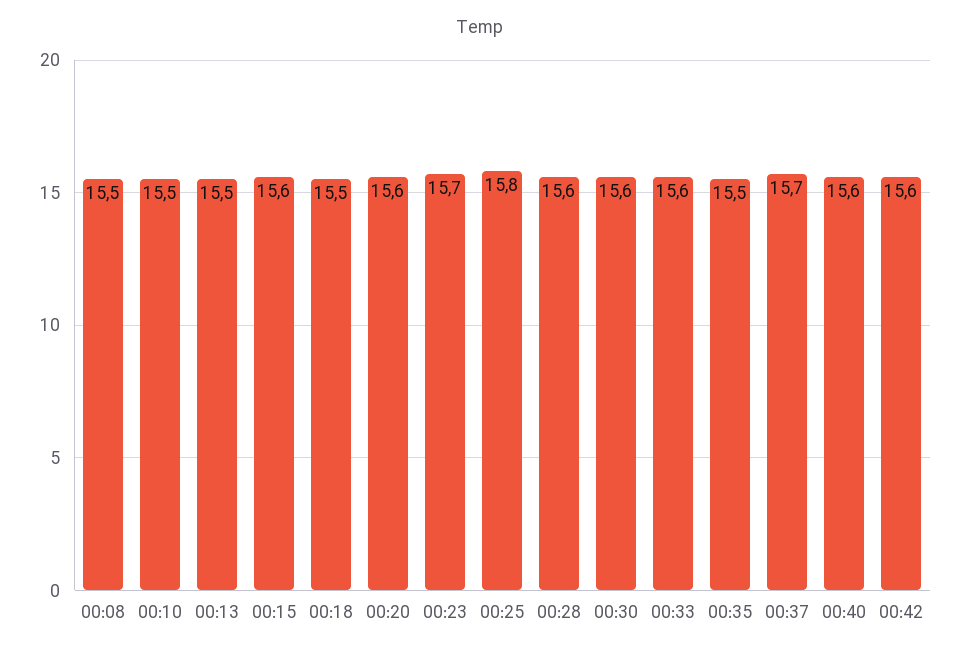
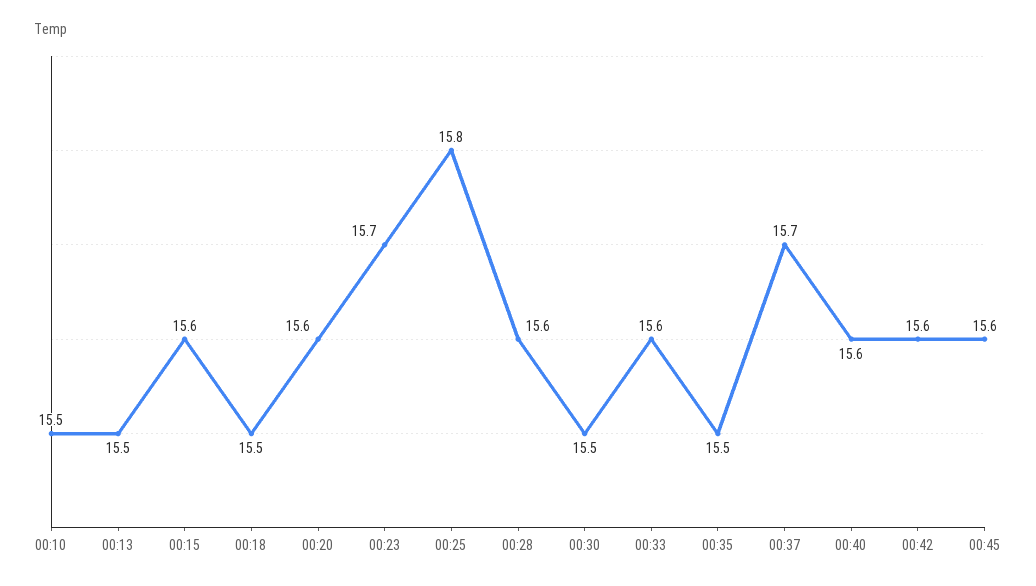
00:08: 15.5 -> none
00:30: 15.6 -> 15.5
00:45: none -> 15.6

